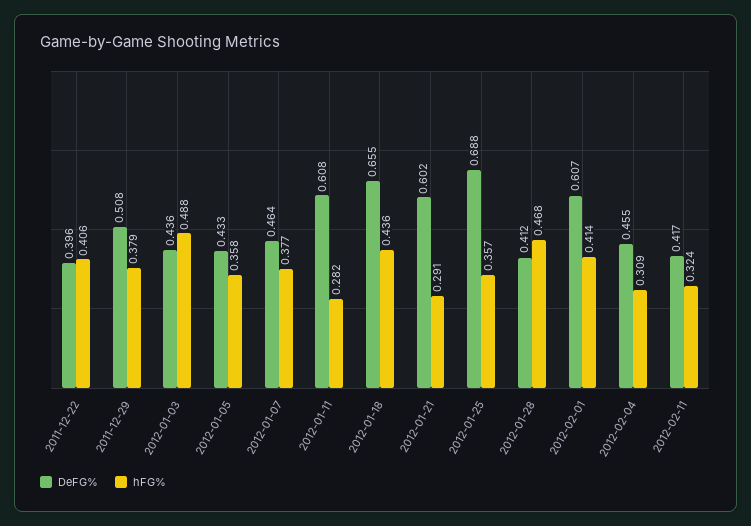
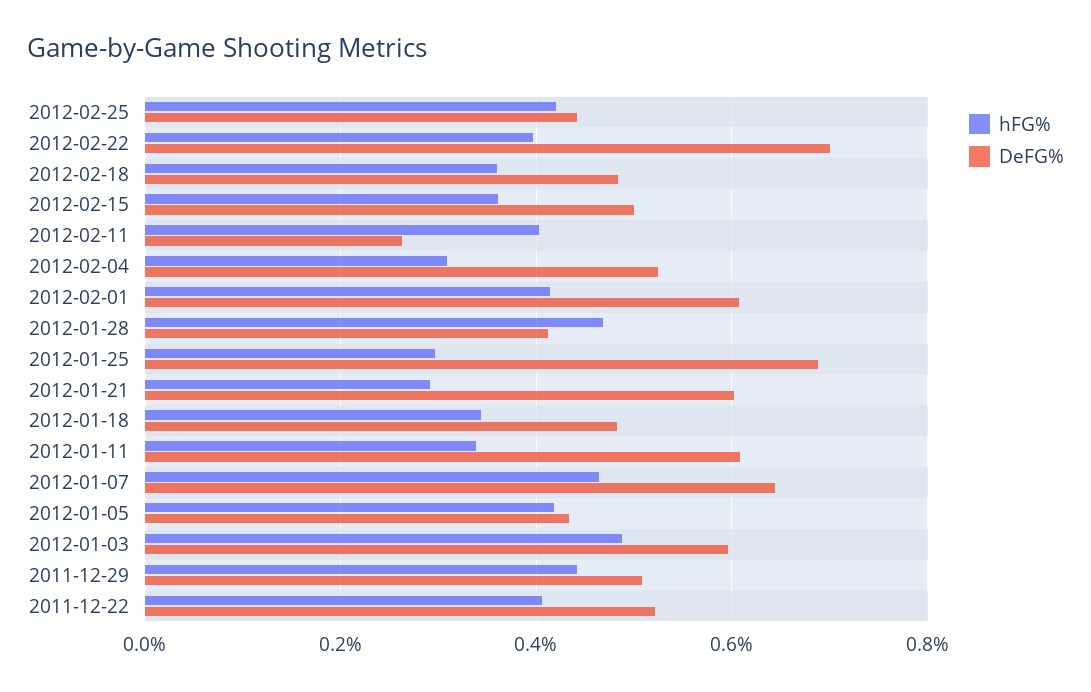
DeFG%, 2011-12-22: 0.396 -> 0.52
hFG%, 2011-12-29: 0.379 -> 0.44
DeFG%, 2012-01-03: 0.436 -> 0.6
hFG%, 2012-01-05: 0.358 -> 0.42
DeFG%, 2012-01-07: 0.464 -> 0.64
hFG%, 2012-01-07: 0.377 -> 0.46
hFG%, 2012-01-11: 0.282 -> 0.34
DeFG%, 2012-01-18: 0.655 -> 0.48
hFG%, 2012-01-18: 0.436 -> 0.34
hFG%, 2012-01-25: 0.357 -> 0.3
DeFG%, 2012-02-04: 0.455 -> 0.52
DeFG%, 2012-02-11: 0.417 -> 0.26
hFG%, 2012-02-11: 0.324 -> 0.4
hFG%, 2012-02-25: none -> 0.42
DeFG%, 2012-02-25: none -> 0.44
hFG%, 2012-02-22: none -> 0.4
DeFG%, 2012-02-22: none -> 0.7
hFG%, 2012-02-18: none -> 0.36
DeFG%, 2012-02-18: none -> 0.48
hFG%, 2012-02-15: none -> 0.36
DeFG%, 2012-02-15: none -> 0.5

